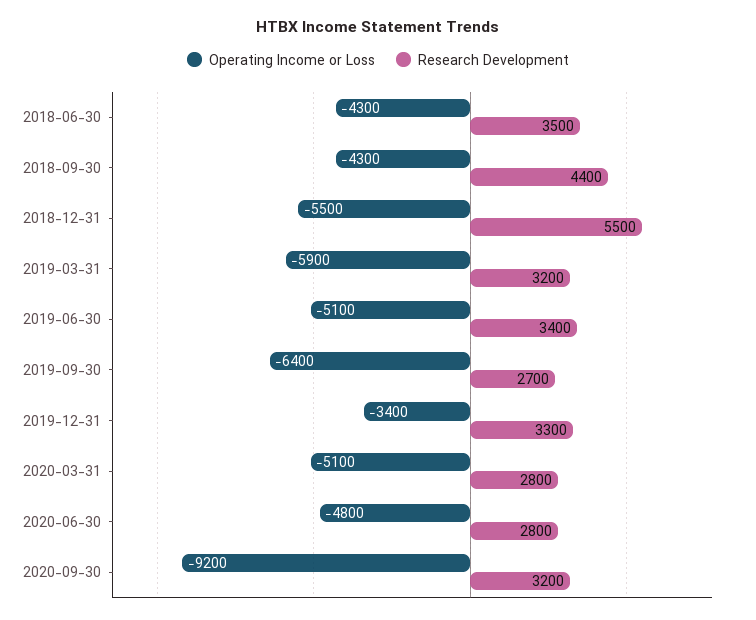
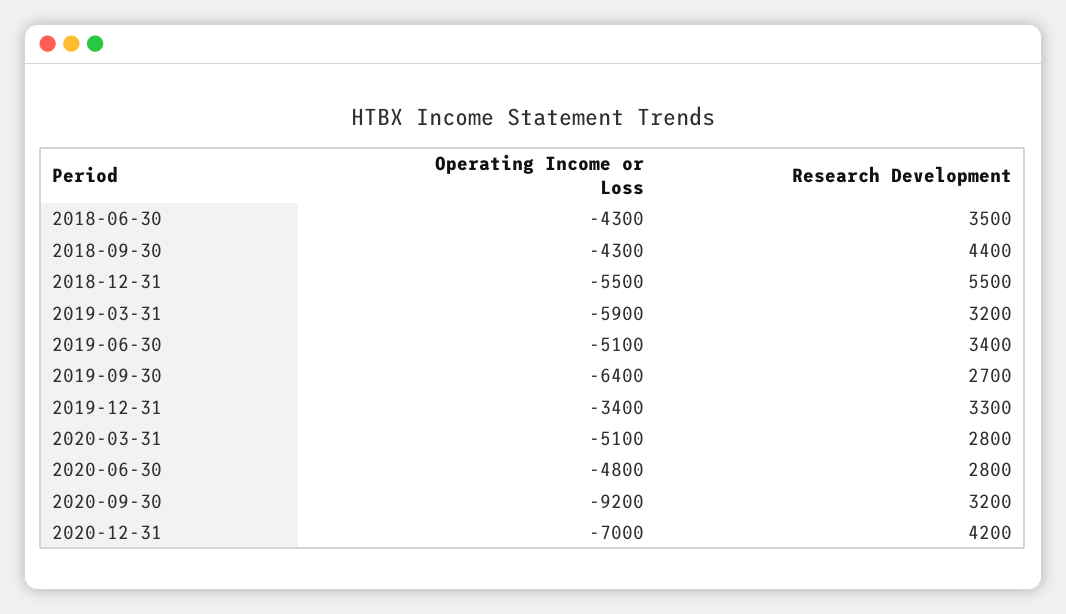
Operating Income or Loss, 2020-12-31: none -> -7000
Research Development, 2020-12-31: none -> 4200

